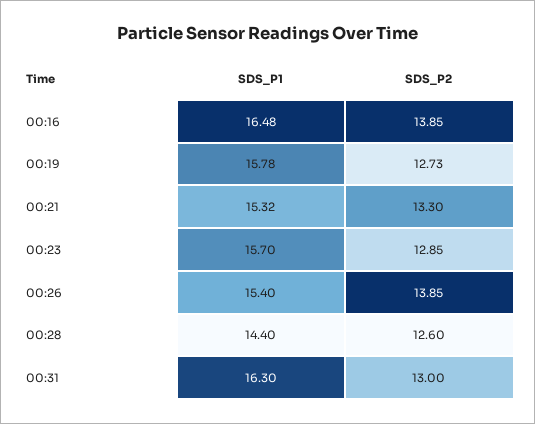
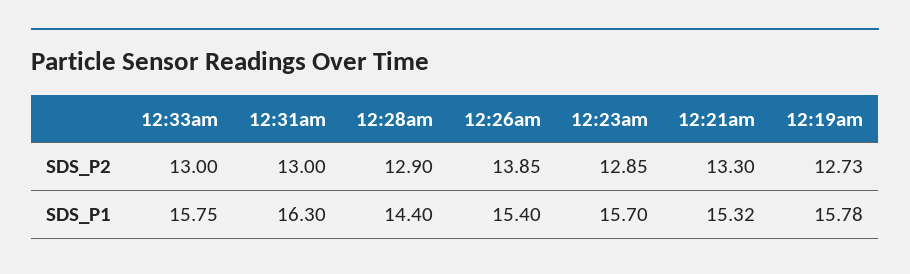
SDS_P1, 00:16: 16.48 -> none
SDS_P2, 00:16: 13.85 -> none
SDS_P2, 00:28: 12.6 -> 12.9
SDS_P2, 12:33am: none -> 13
SDS_P1, 12:33am: none -> 15.75

